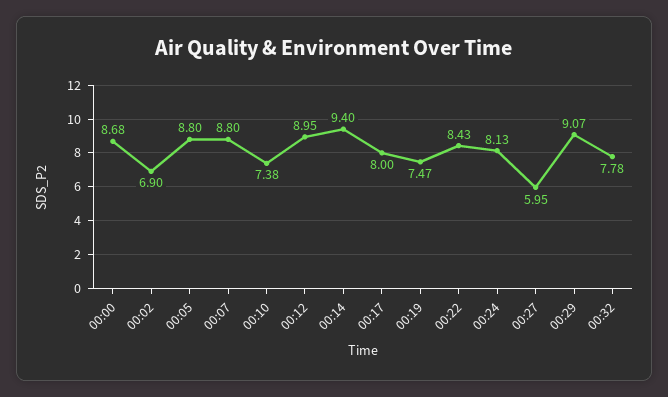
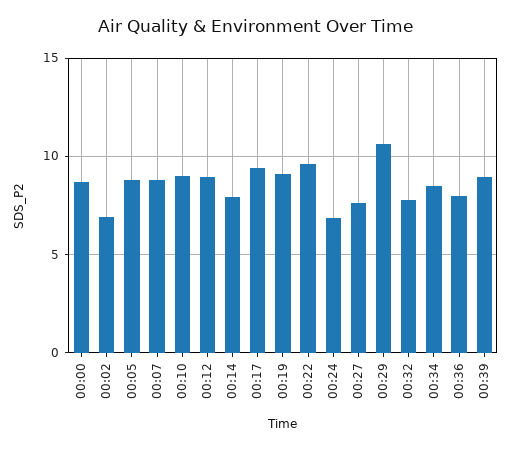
00:10: 7.38 -> 9
00:14: 9.4 -> 8
00:17: 8 -> 9.5
00:19: 7.47 -> 9
00:22: 8.43 -> 9.5
00:24: 8.13 -> 7
00:27: 5.95 -> 7.5
00:29: 9.07 -> 10.5
00:34: none -> 8.5
00:36: none -> 8
00:39: none -> 9

